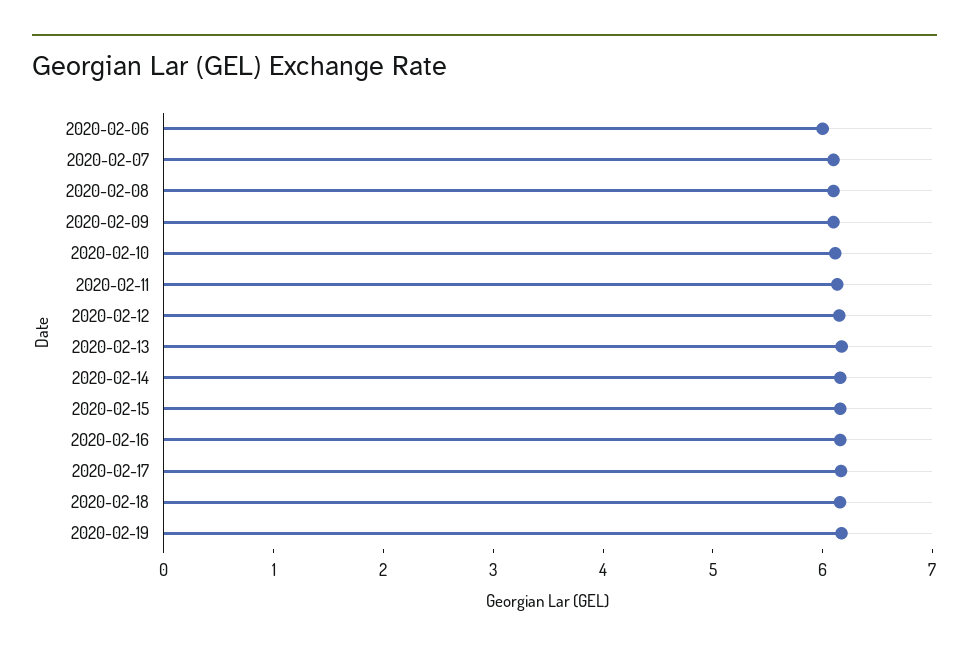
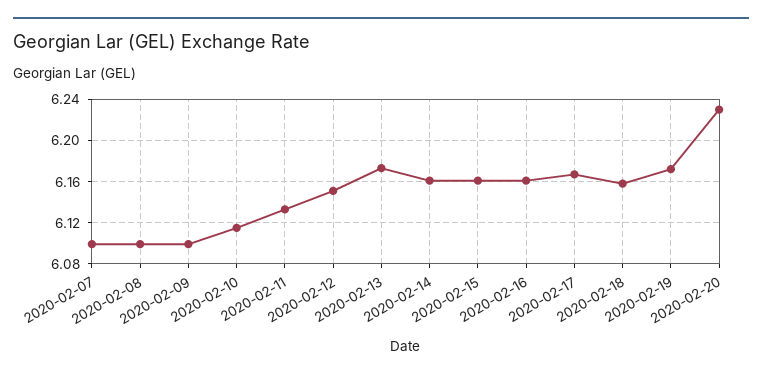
2020-02-06: 6 -> none
2020-02-20: none -> 6.23

